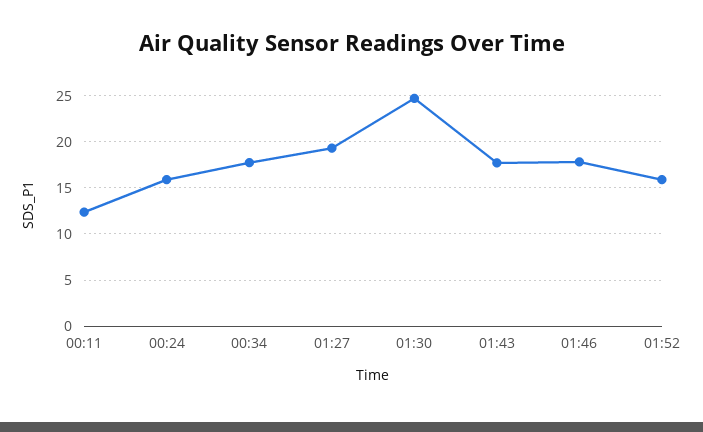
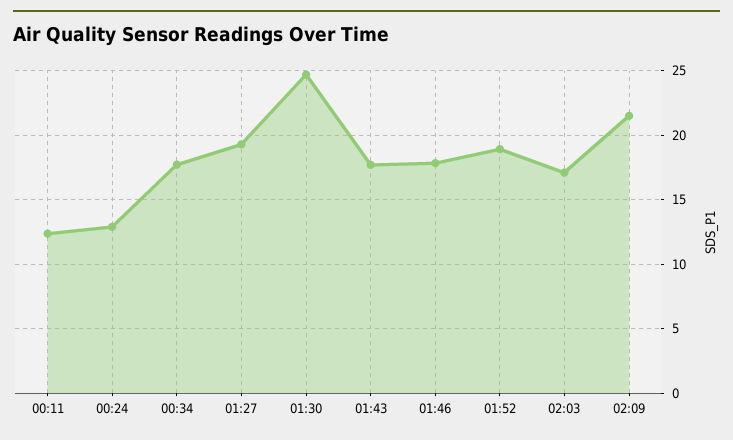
00:24: 16 -> 13
01:52: 16 -> 19
02:03: none -> 17
02:09: none -> 21.5

